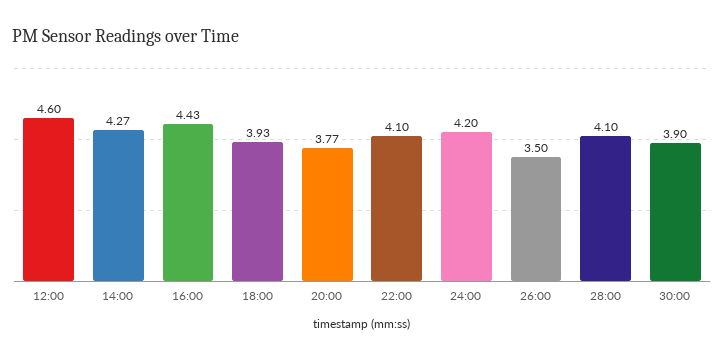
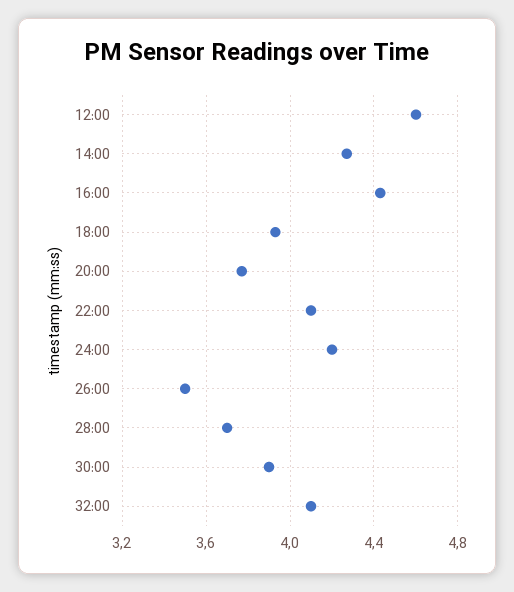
28:00: 4.1 -> 3.7
32:00: none -> 4.1

